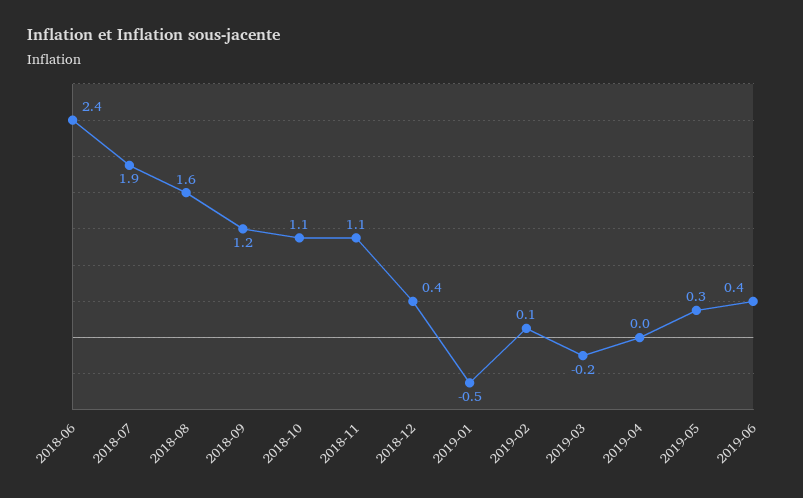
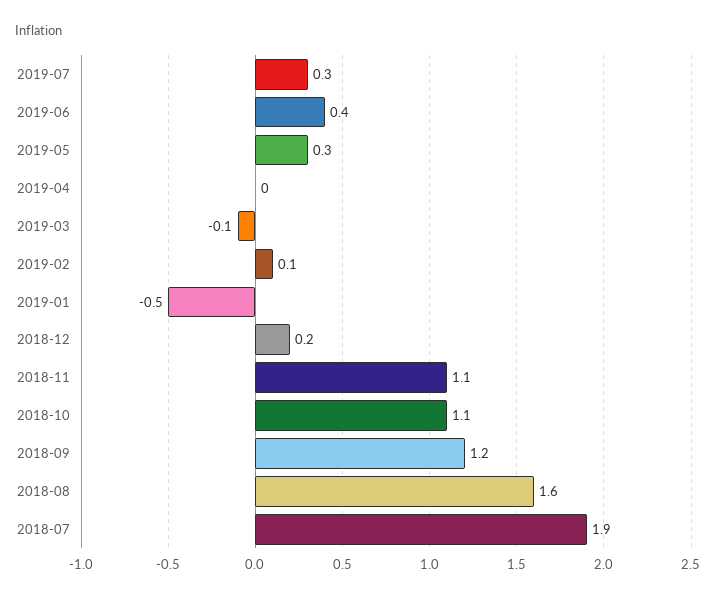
2018-06: 2.4 -> none
2018-12: 0.4 -> 0.2
2019-03: -0.2 -> -0.1
2019-07: none -> 0.3

